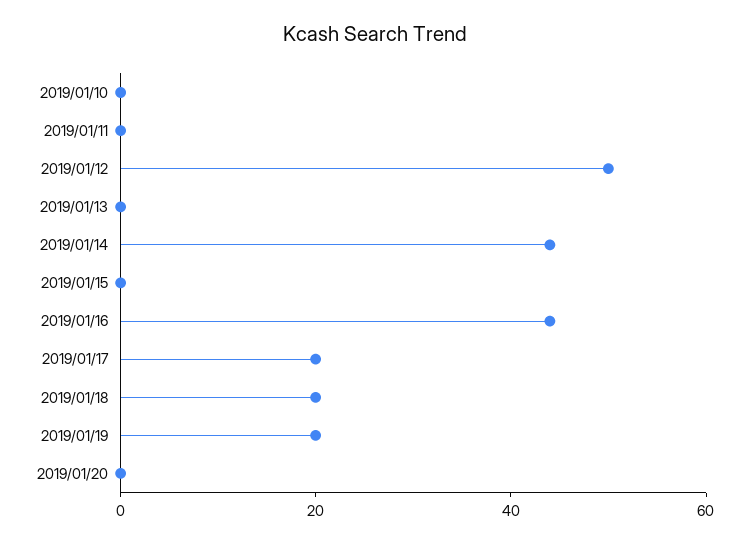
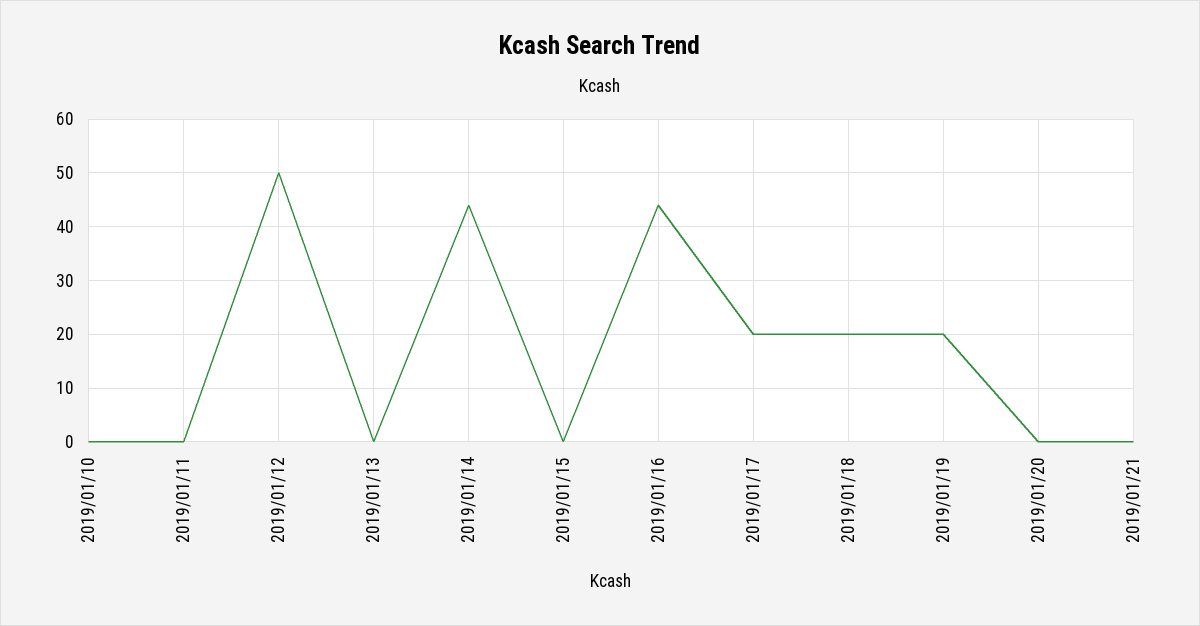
2019/01/21: none -> 0

